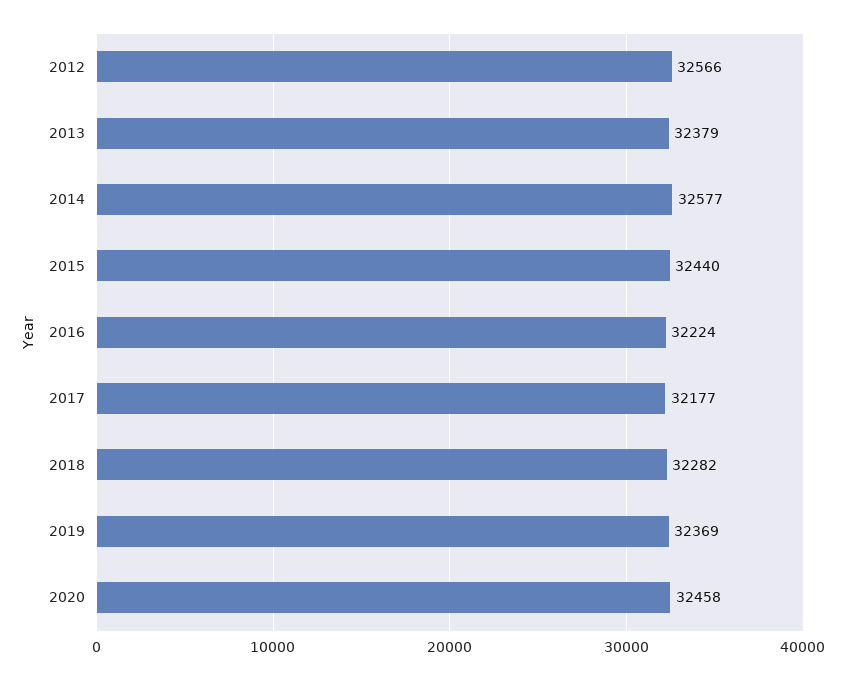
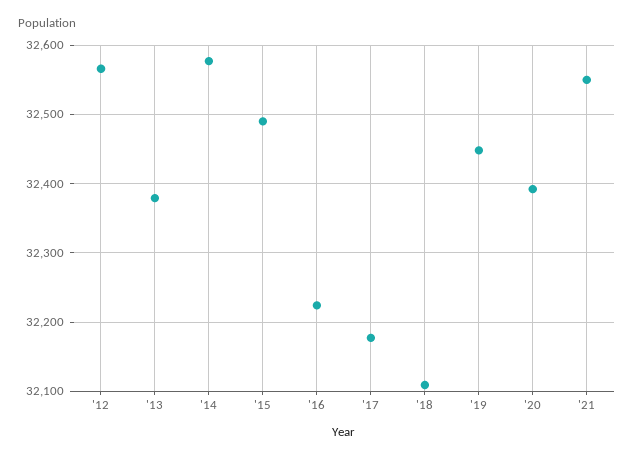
2015: 32440 -> 32490
2018: 32282 -> 32110
2019: 32369 -> 32450
2020: 32458 -> 32390
'21: none -> 32550

